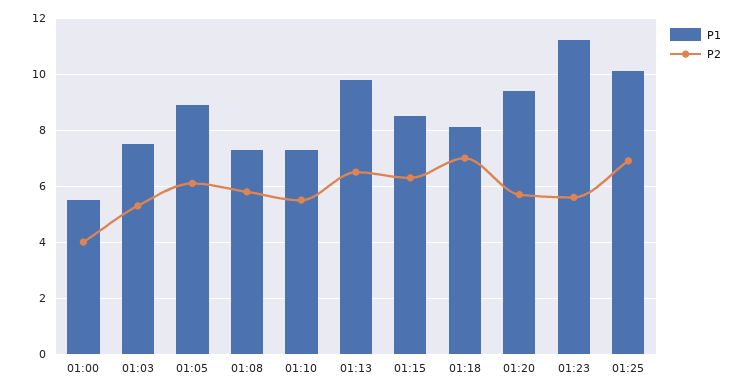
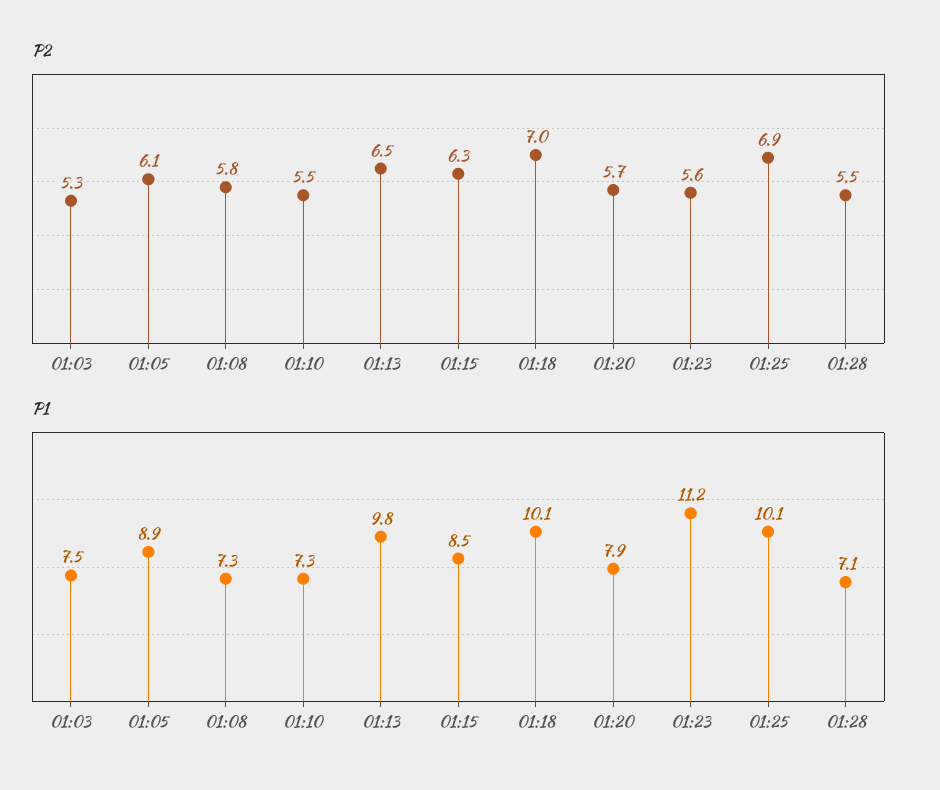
P1, 01:00: 5.5 -> none
P2, 01:00: 4 -> none
P1, 01:18: 8 -> 10.1
P1, 01:20: 9.5 -> 7.9
P2, 01:28: none -> 5.5
P1, 01:28: none -> 7.1

